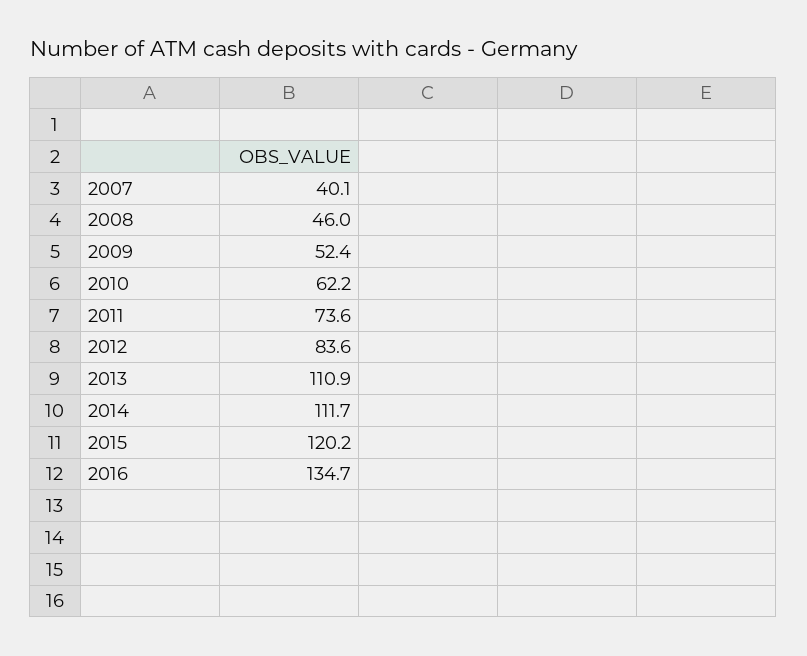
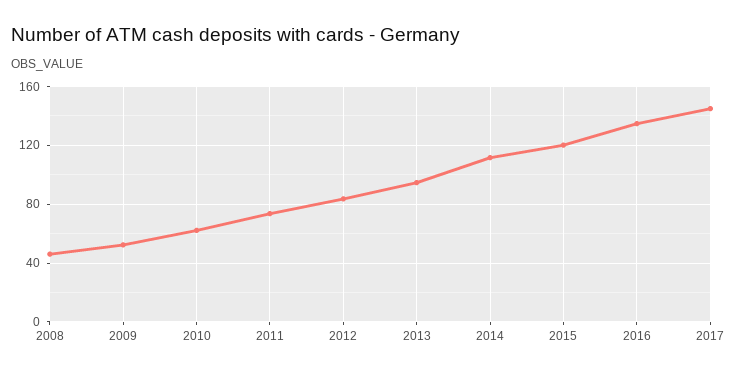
2007: 40.1 -> none
2013: 110.9 -> 95
2017: none -> 145

